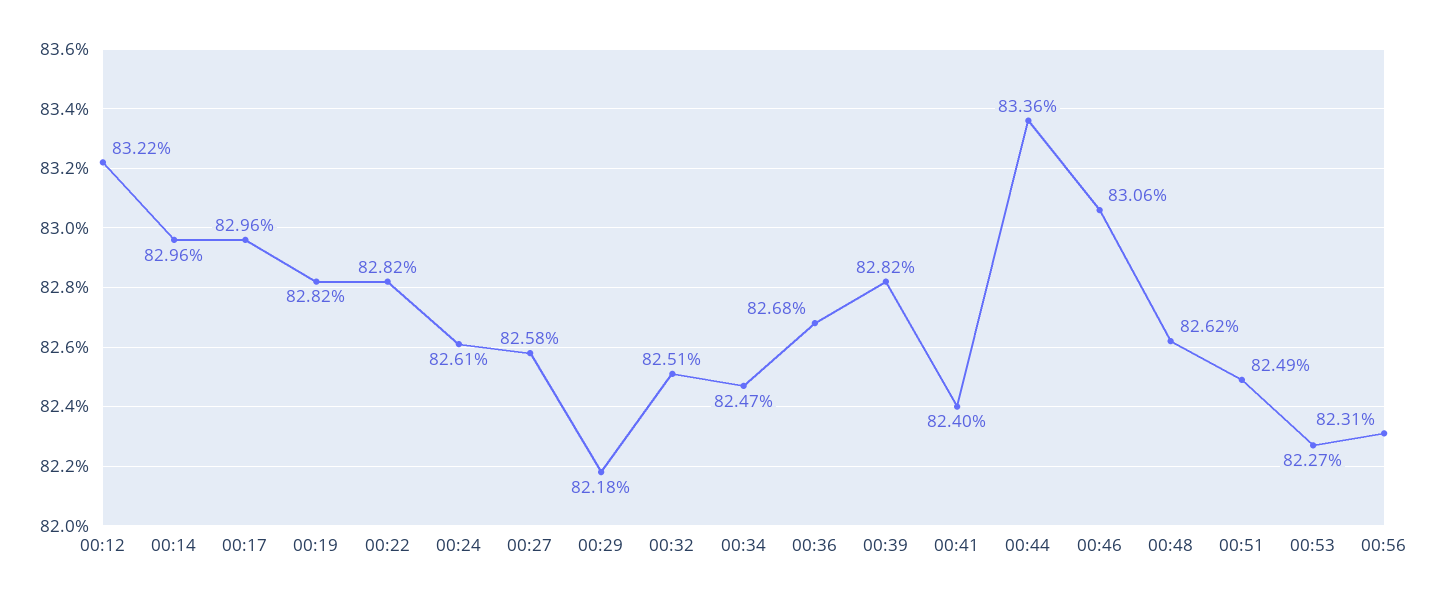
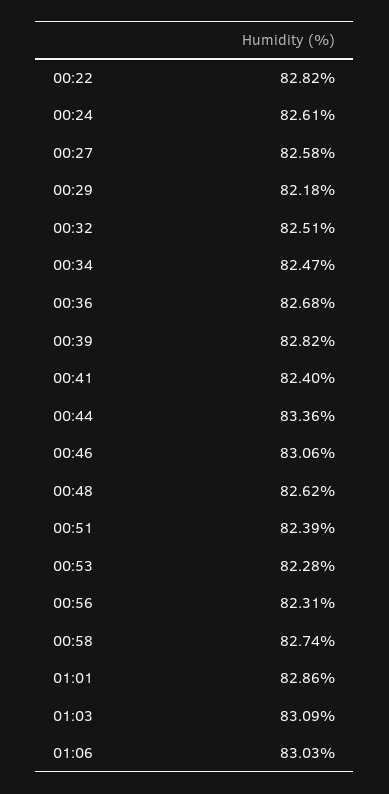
00:12: 83.22 -> none
00:14: 82.96 -> none
00:17: 82.96 -> none
00:19: 82.82 -> none
00:51: 82.49 -> 82.39
00:53: 82.27 -> 82.28
00:58: none -> 82.74
01:01: none -> 82.86
01:03: none -> 83.09
01:06: none -> 83.03

